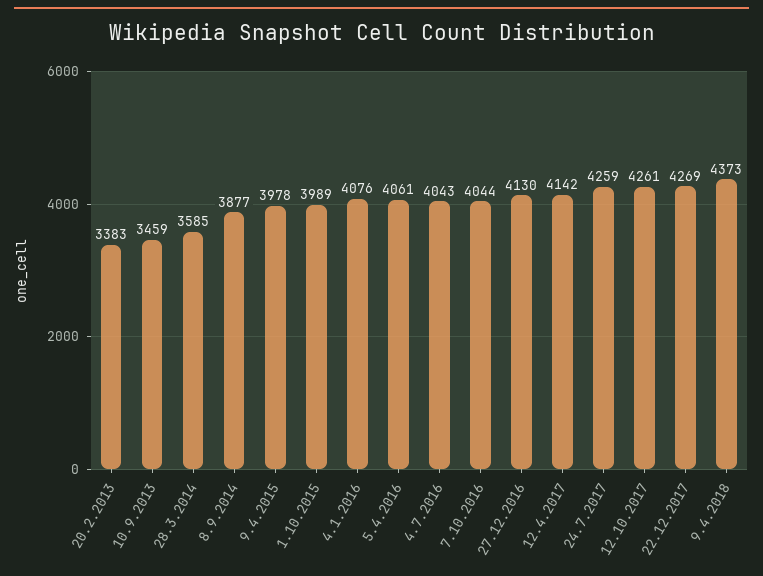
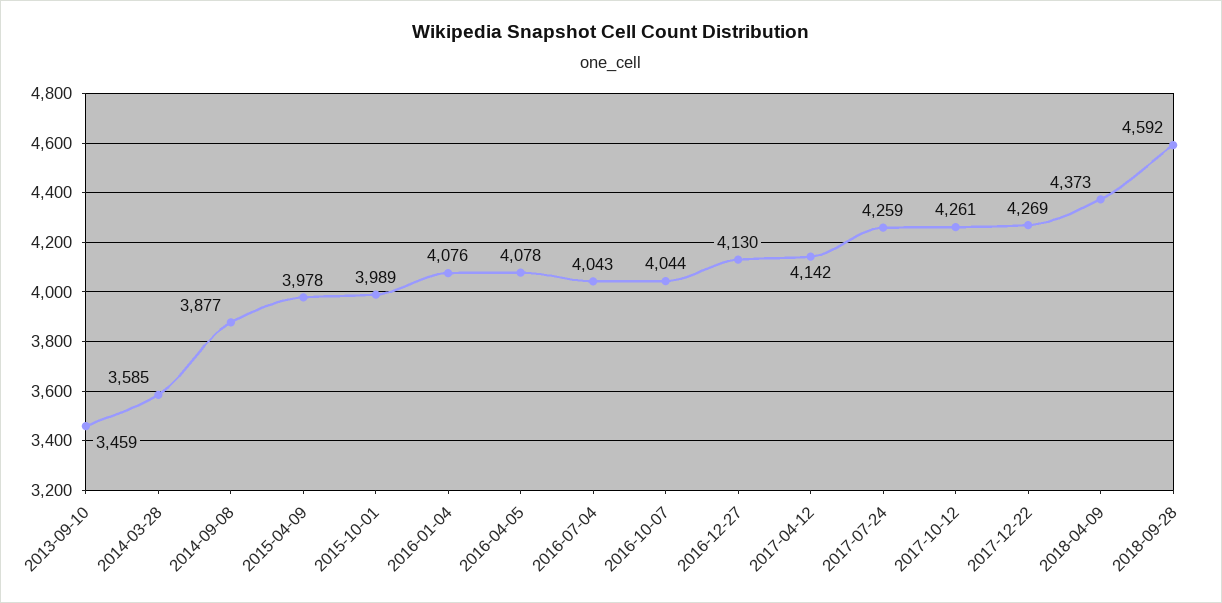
20.2.2013: 3383 -> none
5.4.2016: 4061 -> 4078
2018-09-28: none -> 4592

